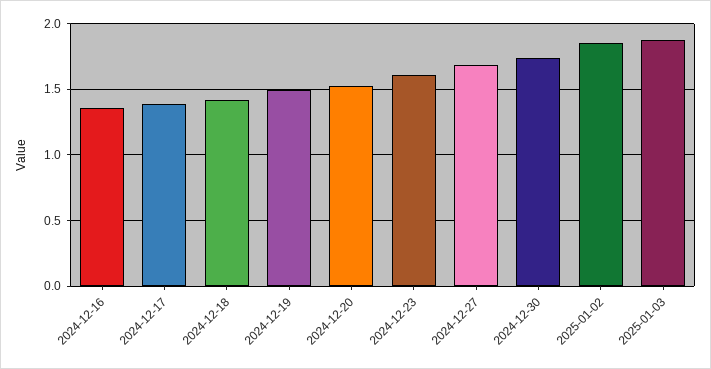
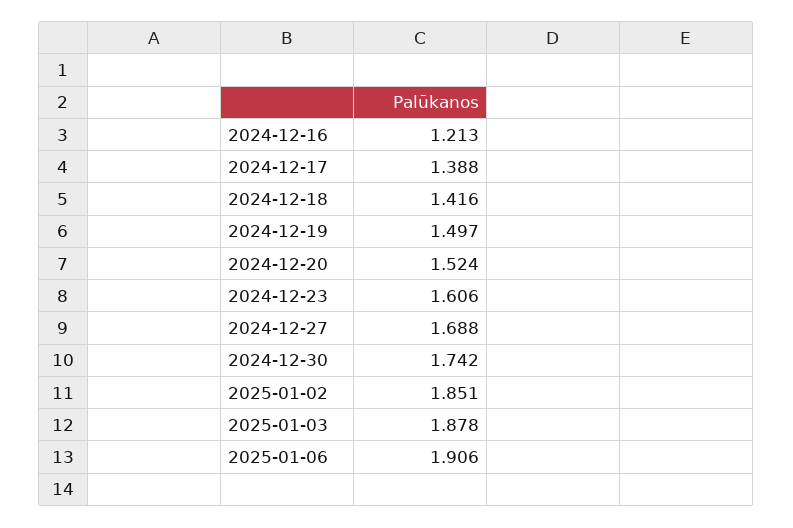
2024-12-16: 1.35 -> 1.213
2025-01-06: none -> 1.906

